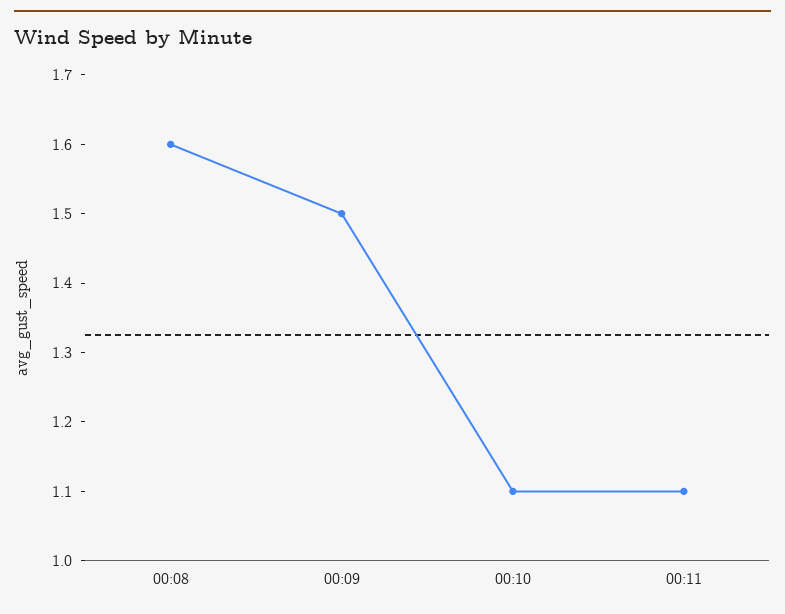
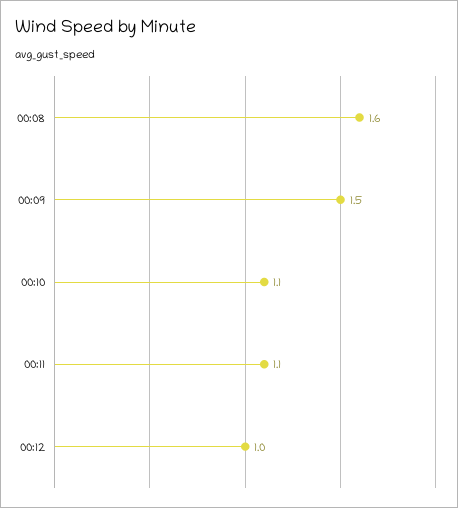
00:12: none -> 1

